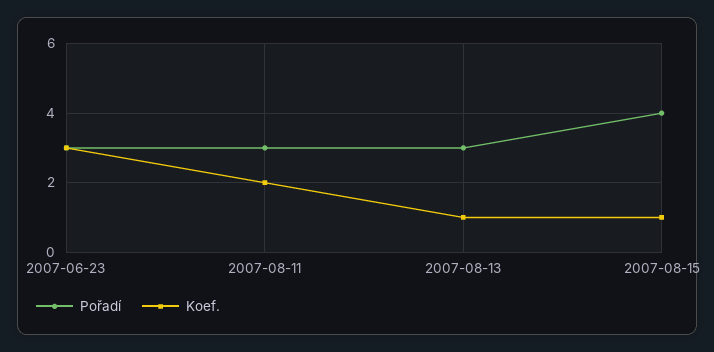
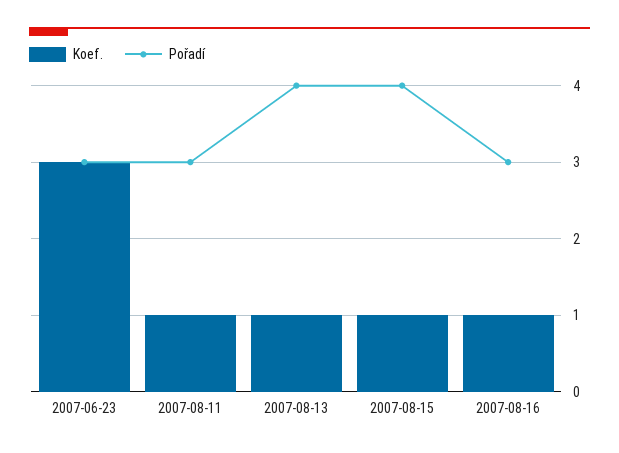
Koef., 2007-08-11: 2 -> 1
Pořadí, 2007-08-13: 3 -> 4
Koef., 2007-08-16: none -> 1
Pořadí, 2007-08-16: none -> 3

